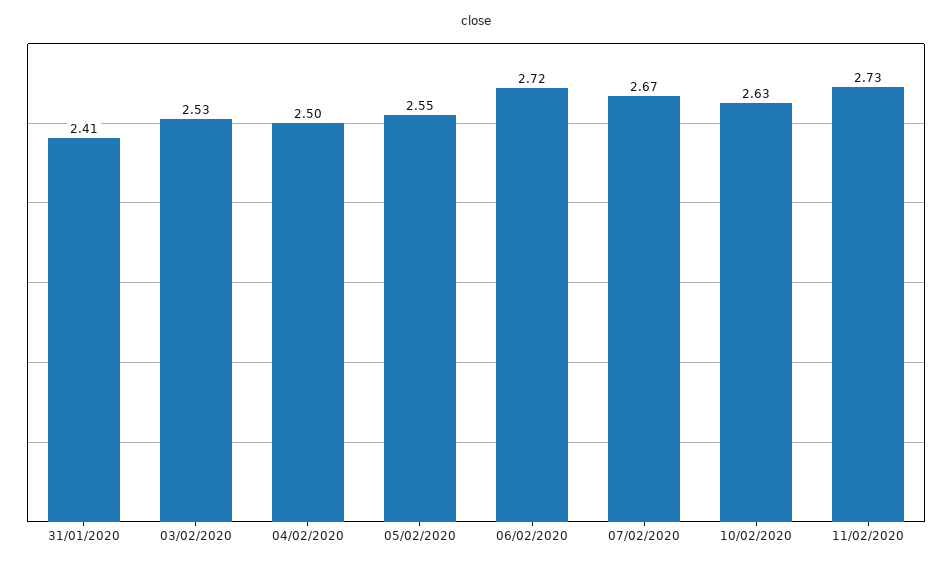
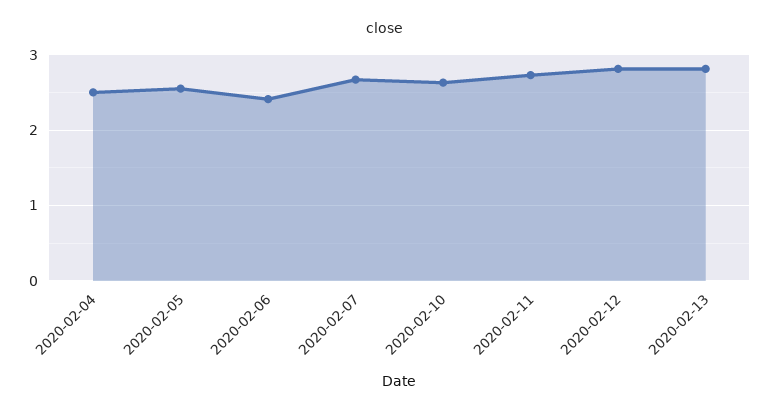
31/01/2020: 2.41 -> none
03/02/2020: 2.53 -> none
06/02/2020: 2.72 -> 2.4
2020-02-12: none -> 2.8
2020-02-13: none -> 2.8

